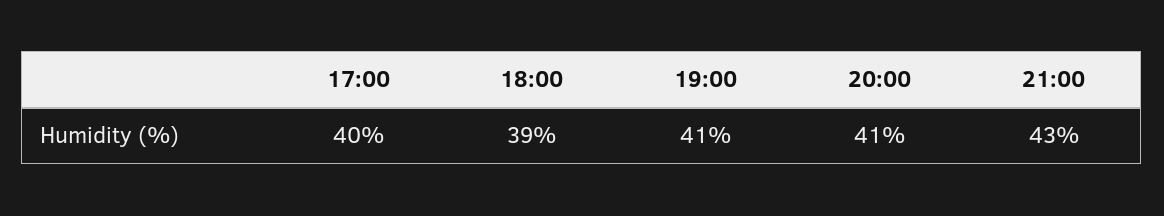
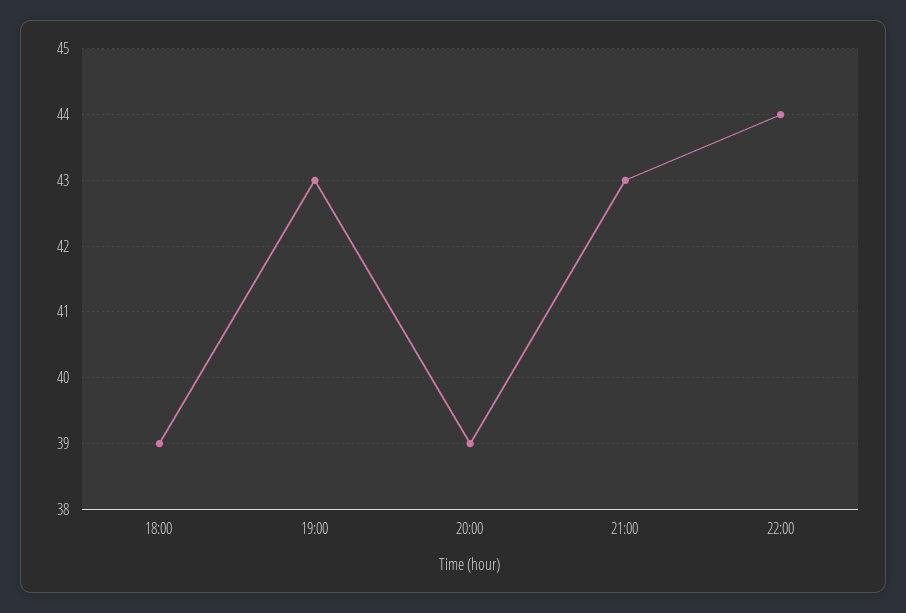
17:00: 40 -> none
19:00: 41 -> 43
20:00: 41 -> 39
22:00: none -> 44

